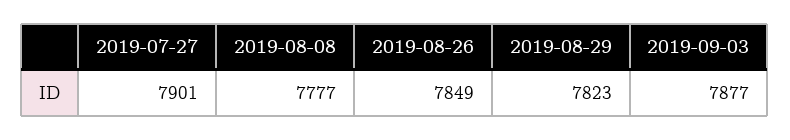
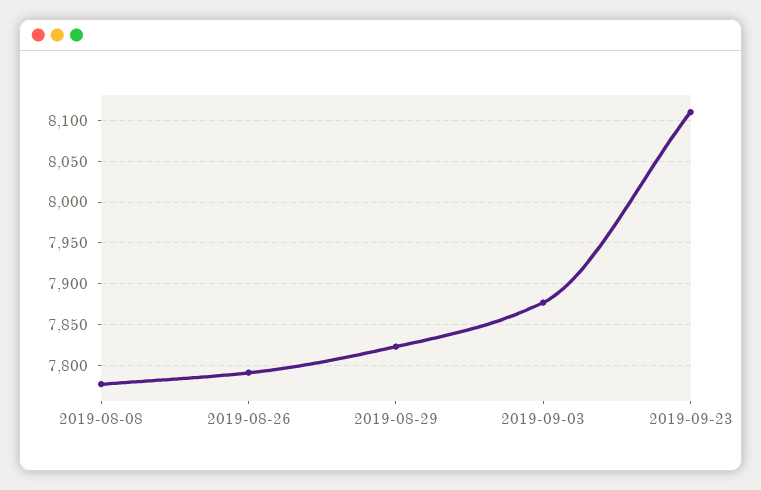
2019-07-27: 7901 -> none
2019-08-26: 7849 -> 7790
2019-09-23: none -> 8110

